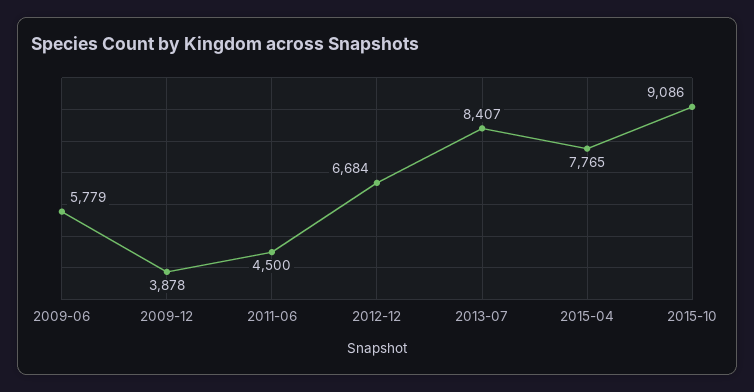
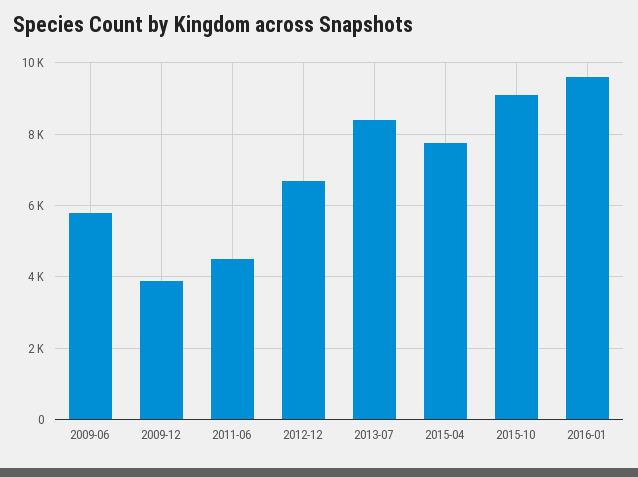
2016-01: none -> 9600

